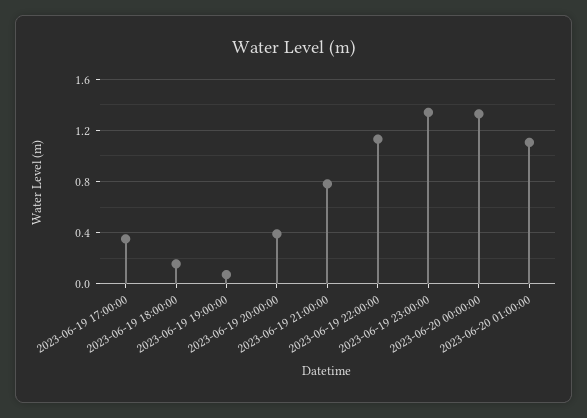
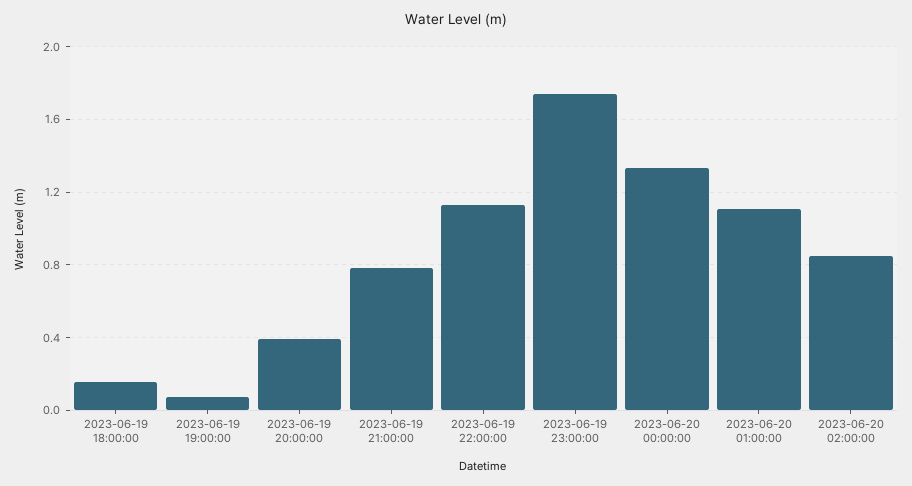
2023-06-19 17:00:00: 0.35 -> none
2023-06-19 23:00:00: 1.35 -> 1.75
2023-06-20 02:00:00: none -> 0.85

